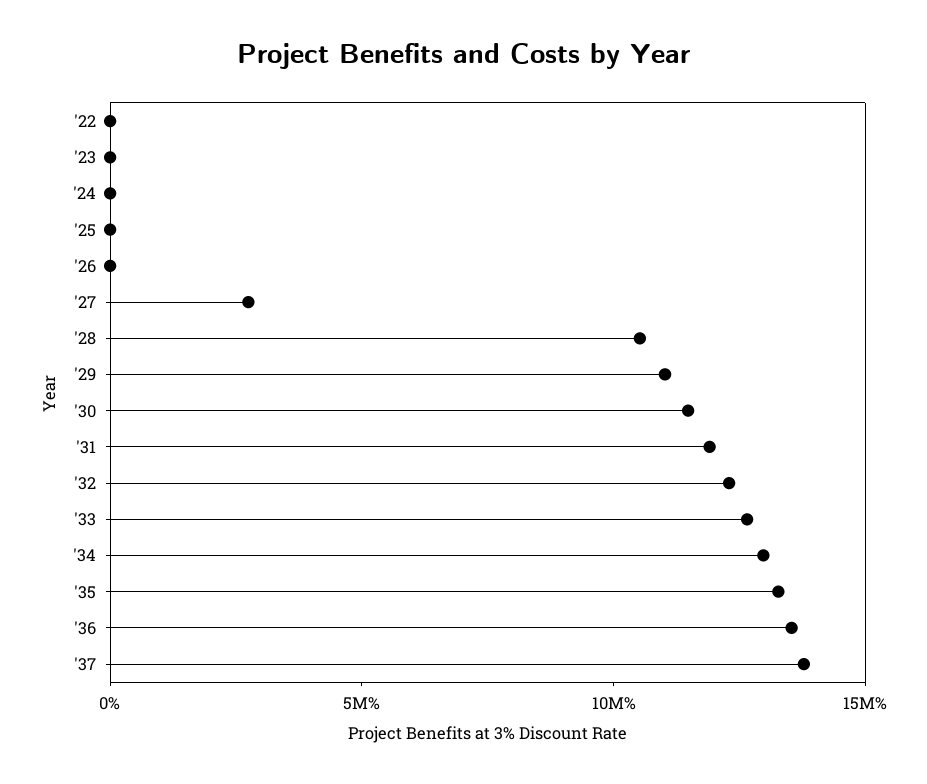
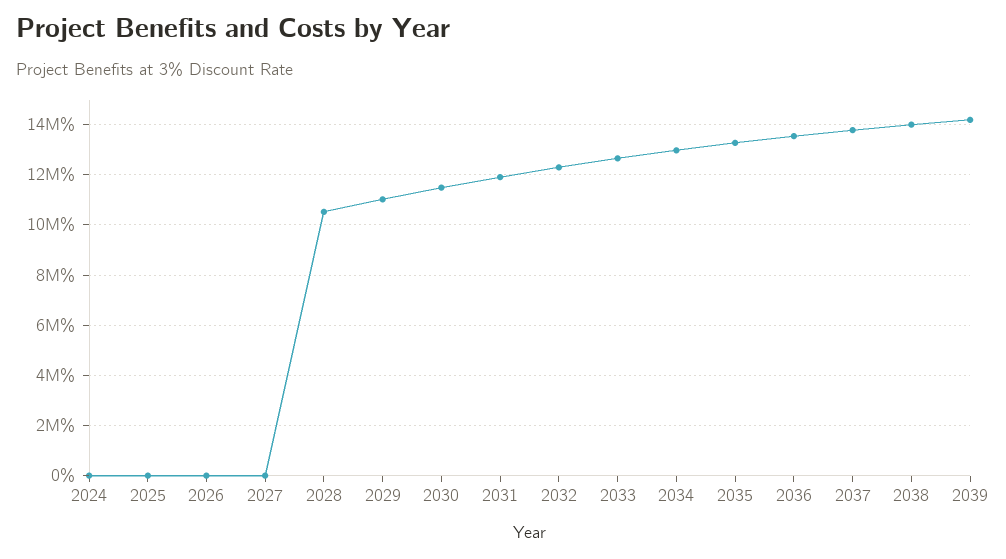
'22: 0 -> none
'23: 0 -> none
'27: 3000000 -> 0
2038: none -> 14000000
2039: none -> 14250000

